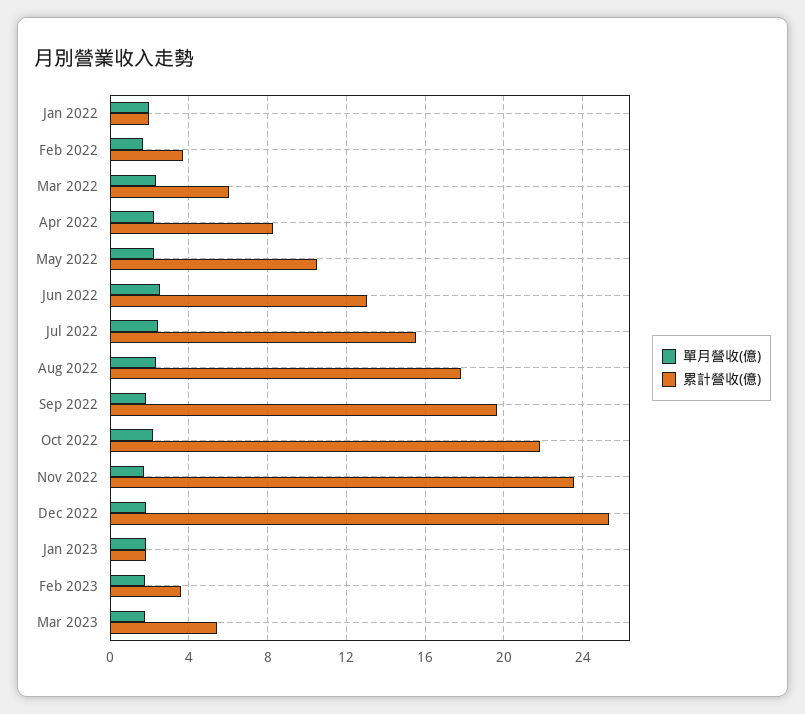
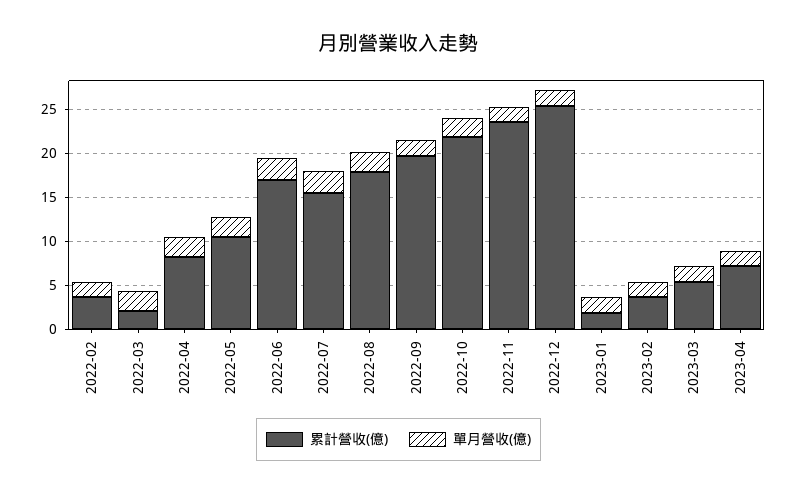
單月營收(億), Jan 2022: 2 -> none
累計營收(億), Jan 2022: 2 -> none
累計營收(億), Mar 2022: 6 -> 2
累計營收(億), Jun 2022: 13 -> 17
累計營收(億), 2023-04: none -> 7
單月營收(億), 2023-04: none -> 2

